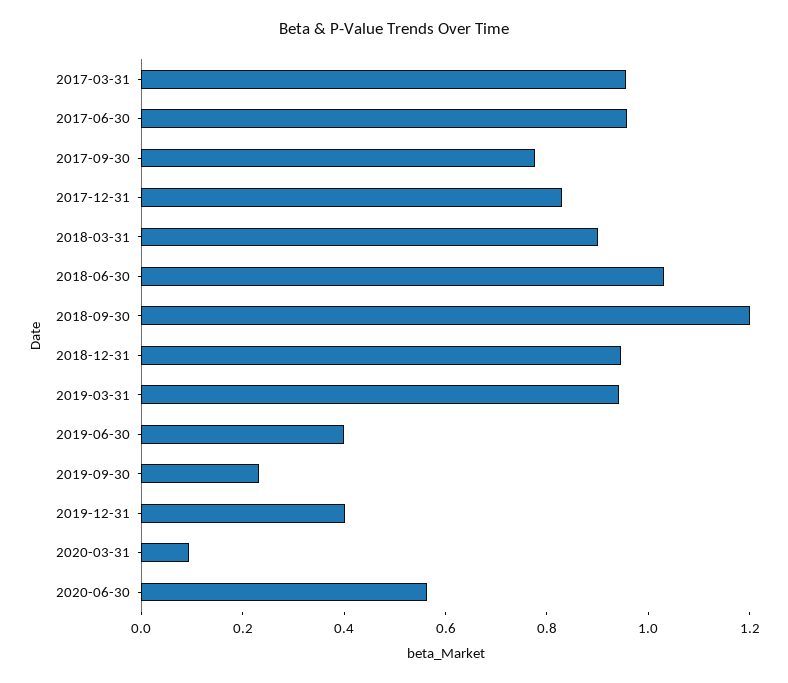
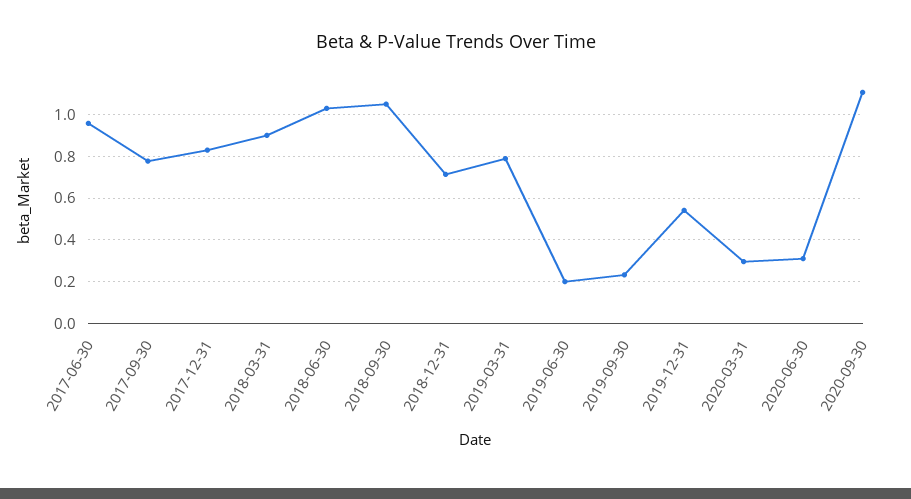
2017-03-31: 0.95 -> none
2018-09-30: 1.2 -> 1.05
2018-12-31: 0.95 -> 0.7
2019-03-31: 0.95 -> 0.8
2019-06-30: 0.4 -> 0.2
2019-12-31: 0.4 -> 0.55
2020-03-31: 0.1 -> 0.3
2020-06-30: 0.55 -> 0.3
2020-09-30: none -> 1.1

